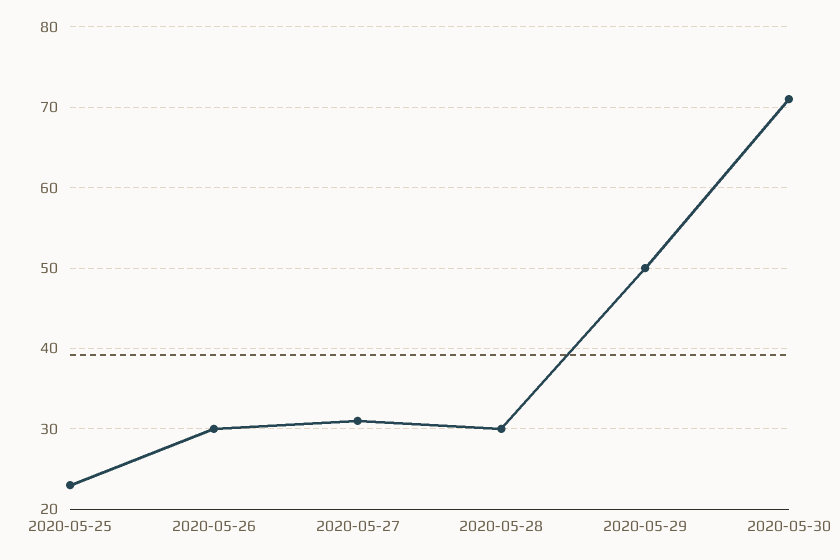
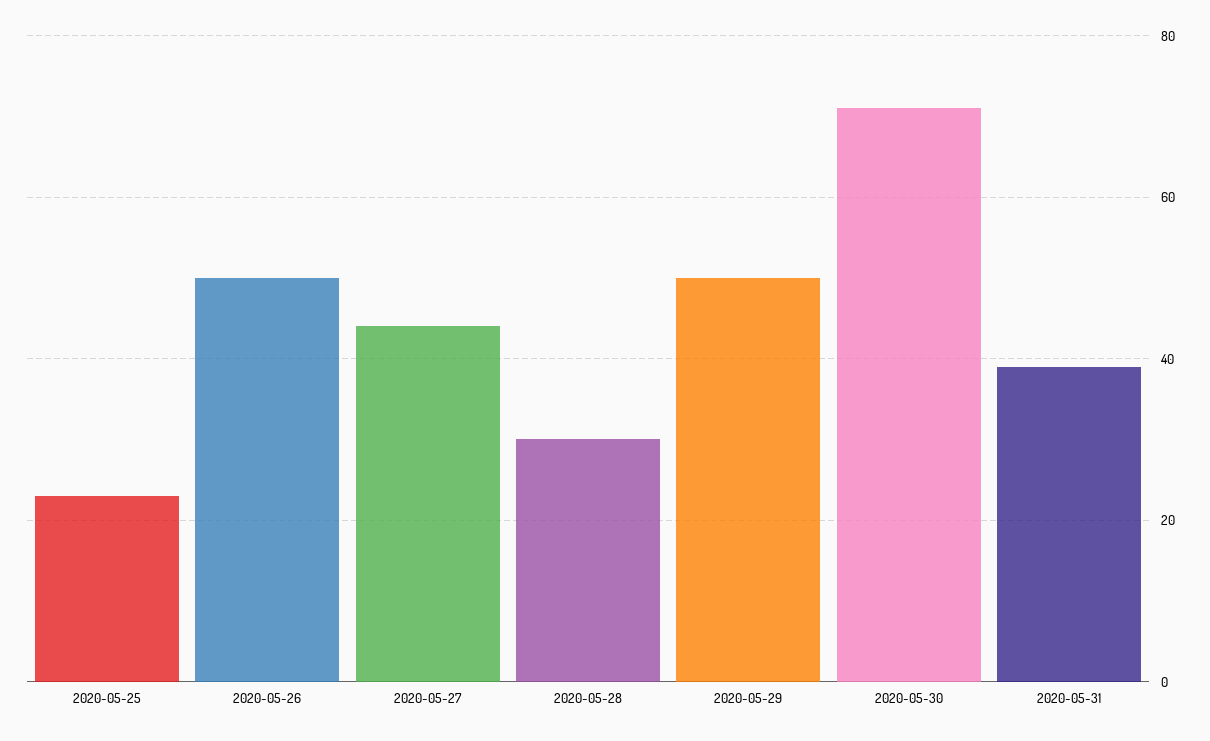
2020-05-26: 30 -> 50
2020-05-27: 31 -> 45
2020-05-31: none -> 40

